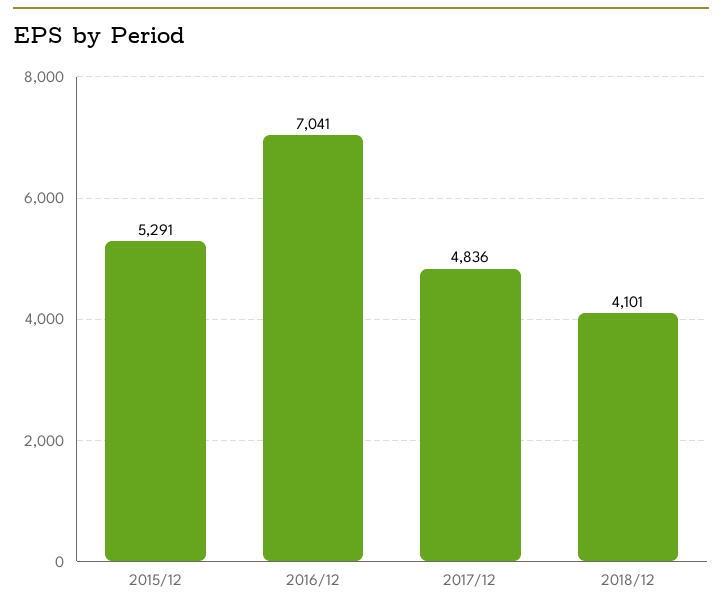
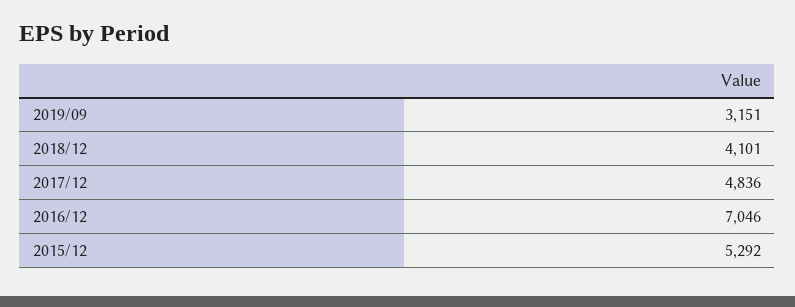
2015/12: 5291 -> 5292
2016/12: 7041 -> 7046
2019/09: none -> 3151

